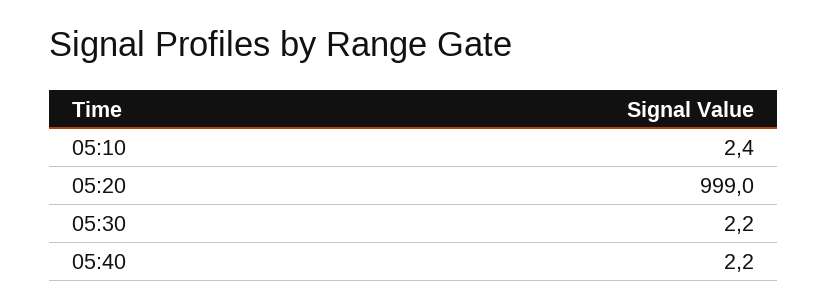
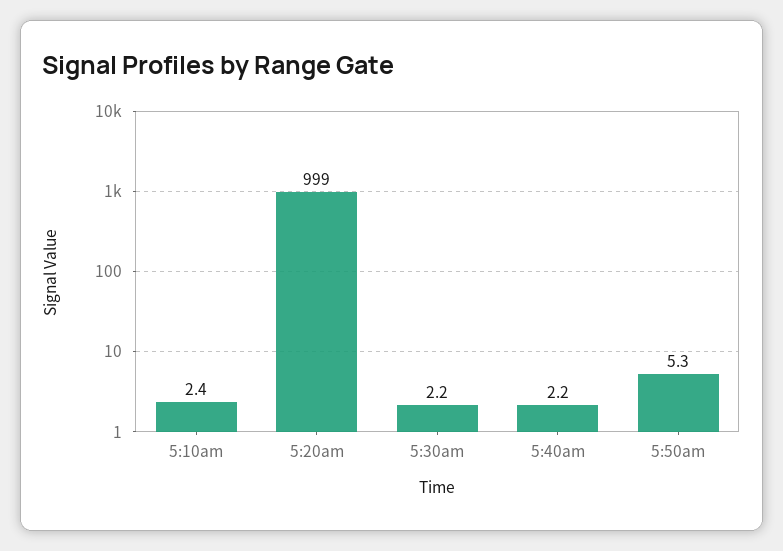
5:50am: none -> 5.3

